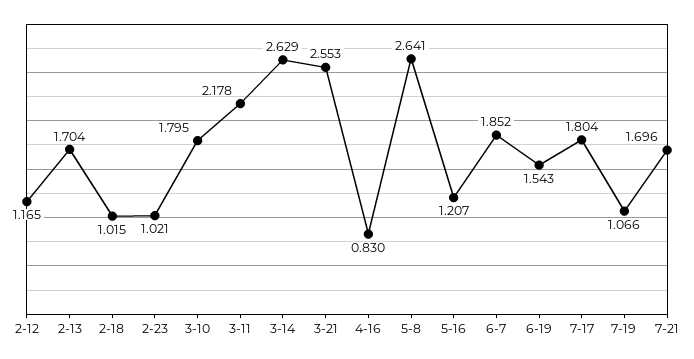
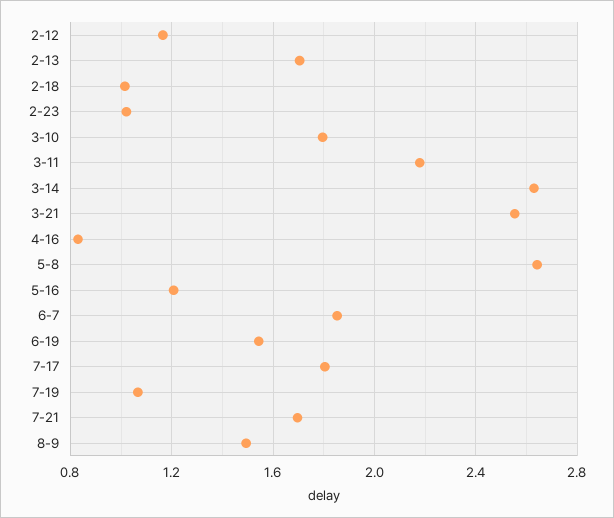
8-9: none -> 1.5

